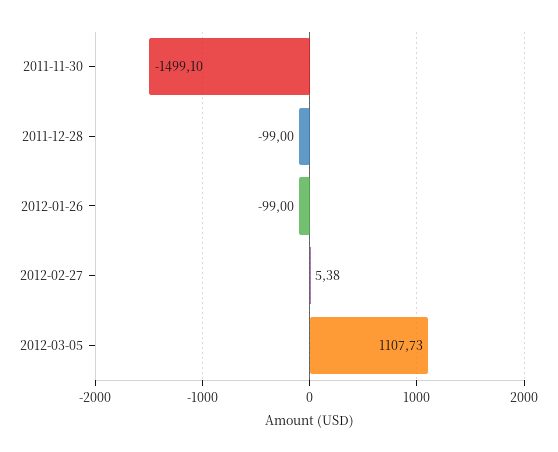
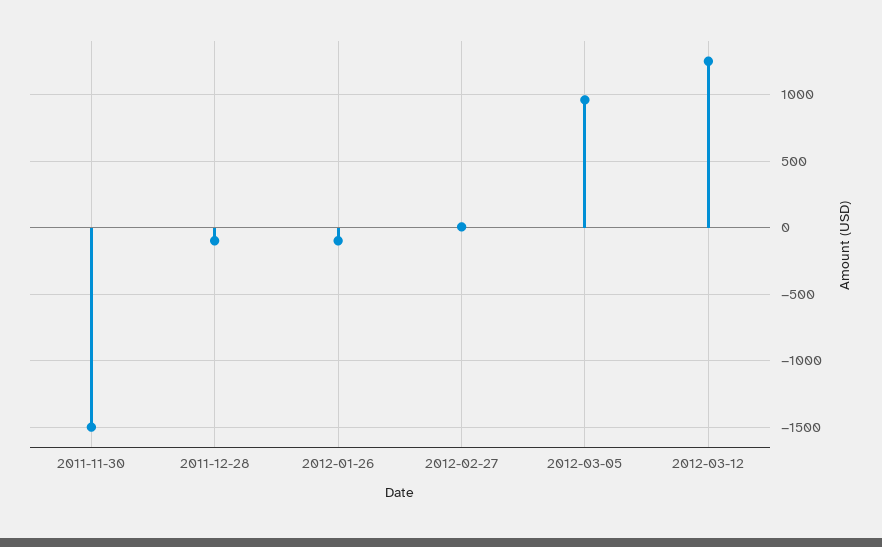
2012-03-05: 1107.73 -> 950
2012-03-12: none -> 1250

